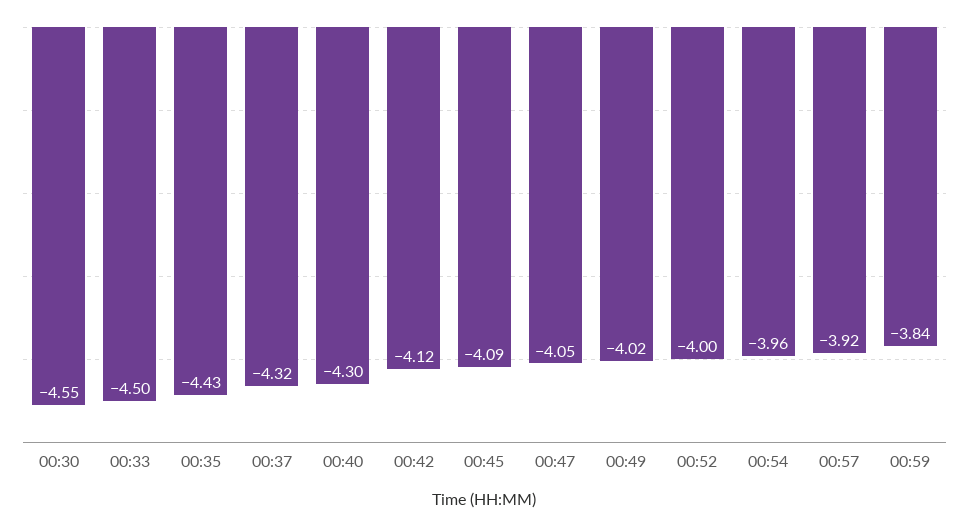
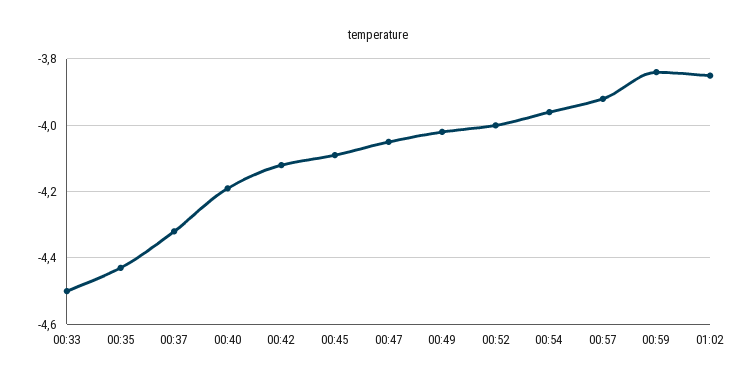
00:30: -4.55 -> none
00:40: -4.3 -> -4.2
01:02: none -> -3.85

